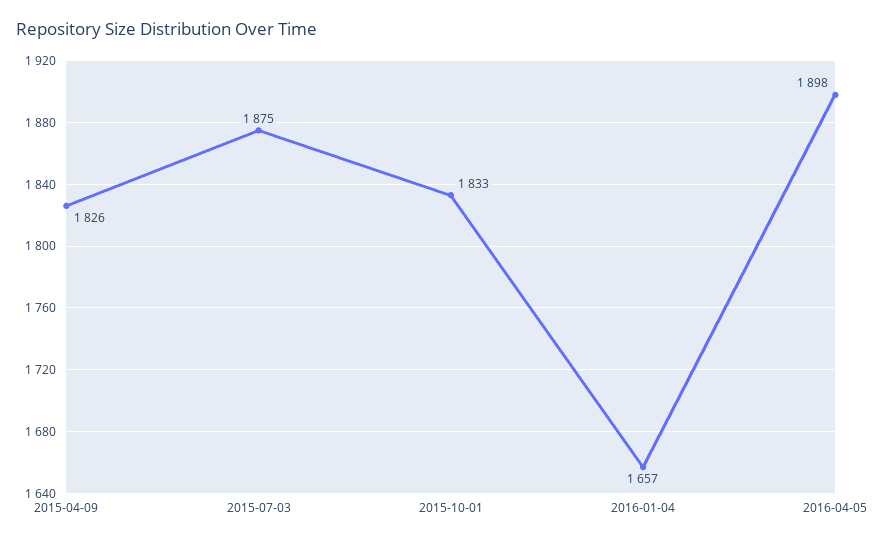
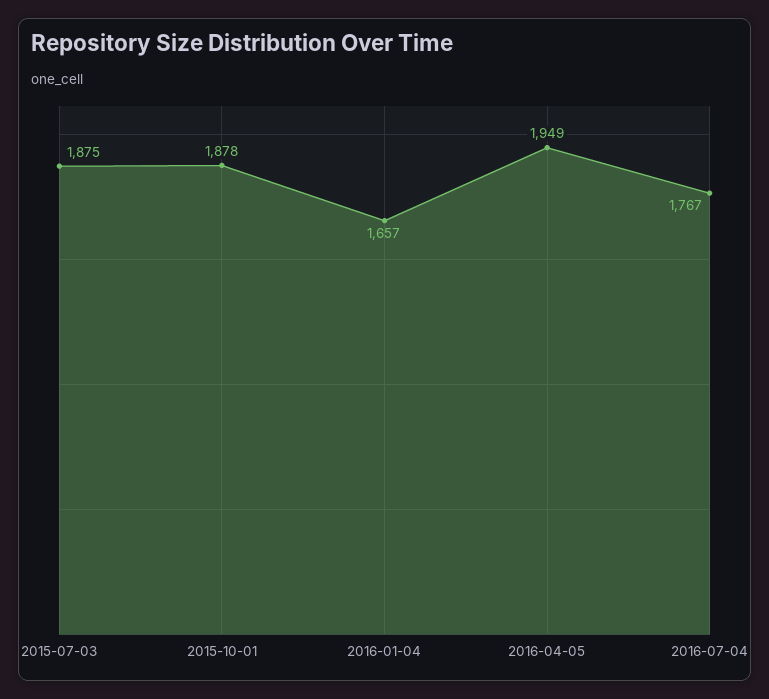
2015-04-09: 1826 -> none
2015-10-01: 1833 -> 1878
2016-04-05: 1898 -> 1949
2016-07-04: none -> 1767

